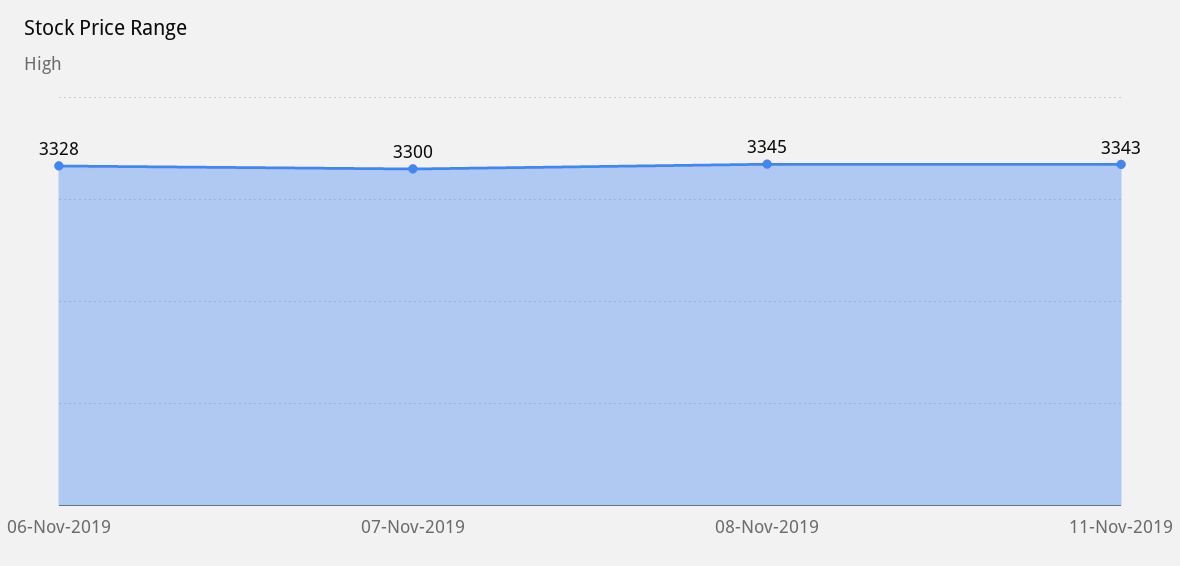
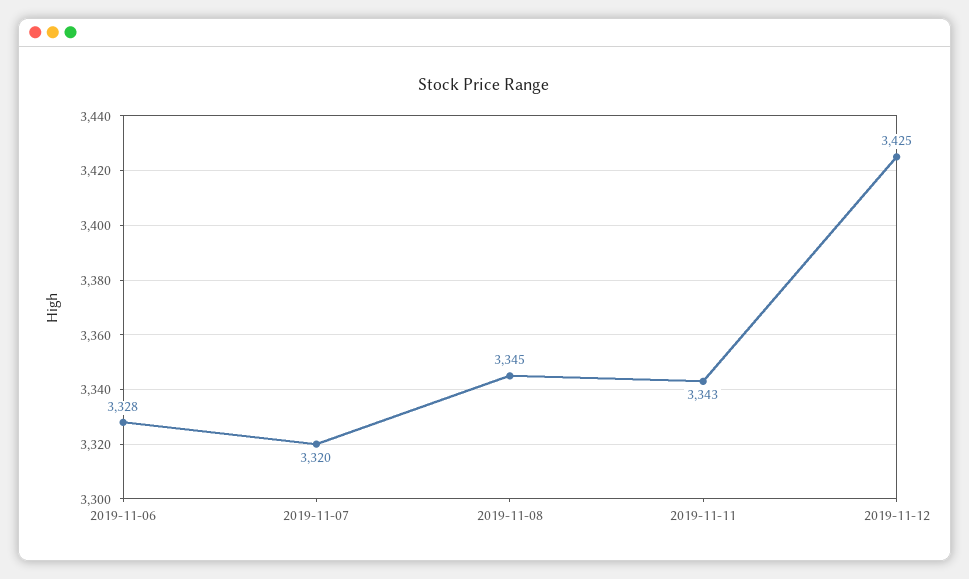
07-Nov-2019: 3300 -> 3320
2019-11-12: none -> 3425

